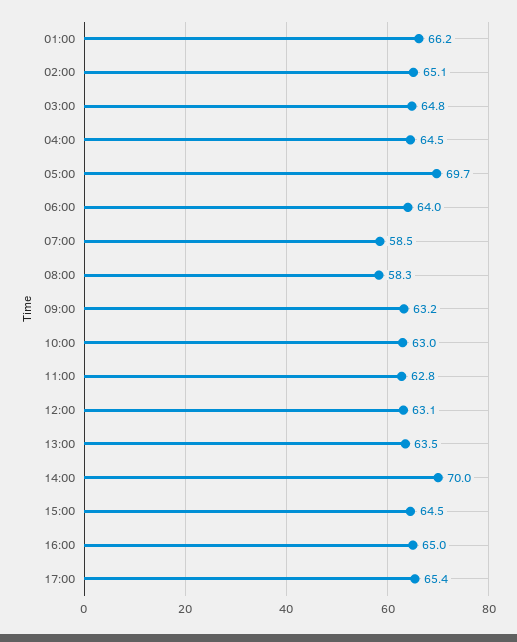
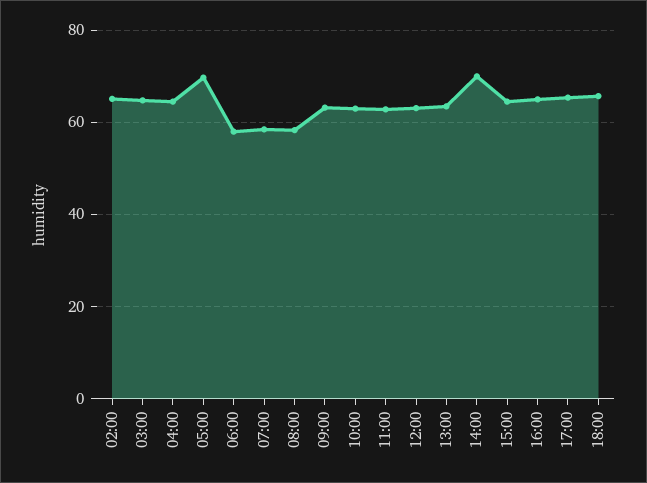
01:00: 66.2 -> none
06:00: 64 -> 58
18:00: none -> 66

